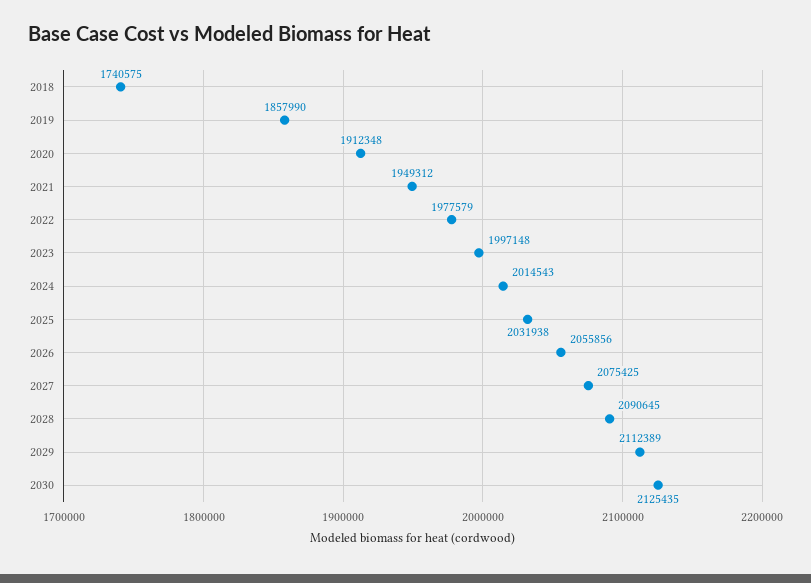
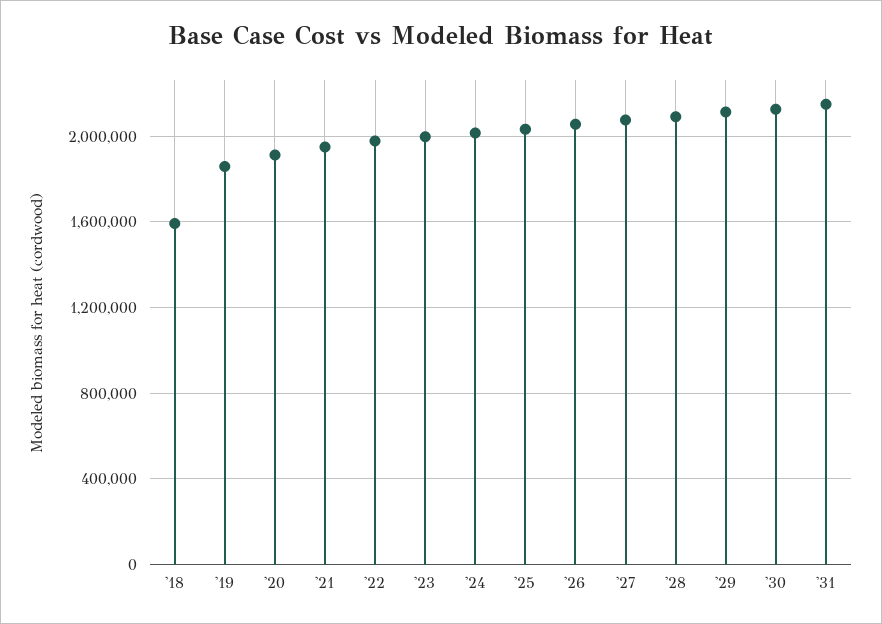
2018: 1740575 -> 1600000
'31: none -> 2150000

